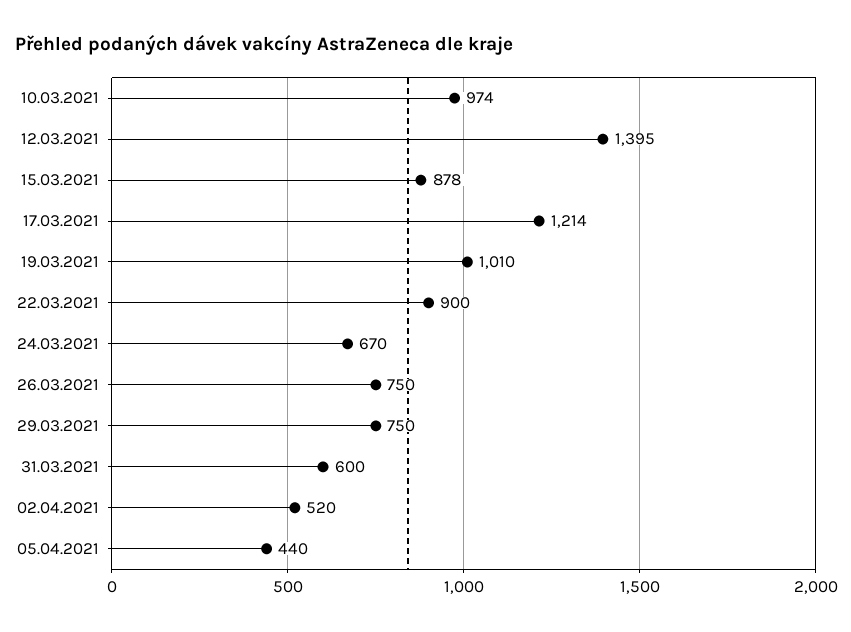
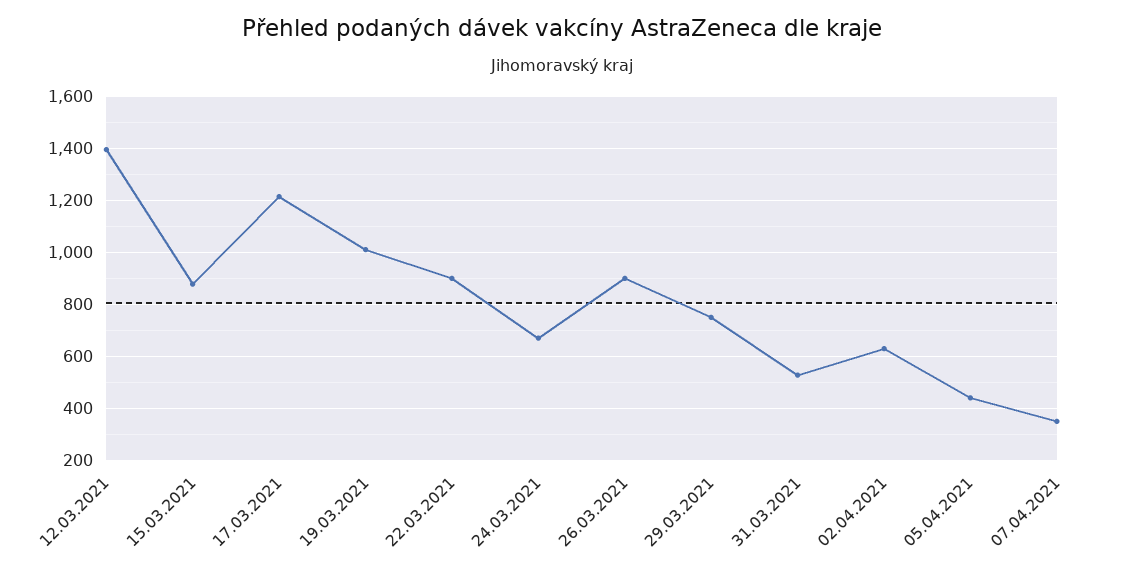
10.03.2021: 974 -> none
26.03.2021: 750 -> 900
31.03.2021: 600 -> 525
02.04.2021: 520 -> 625
07.04.2021: none -> 350

